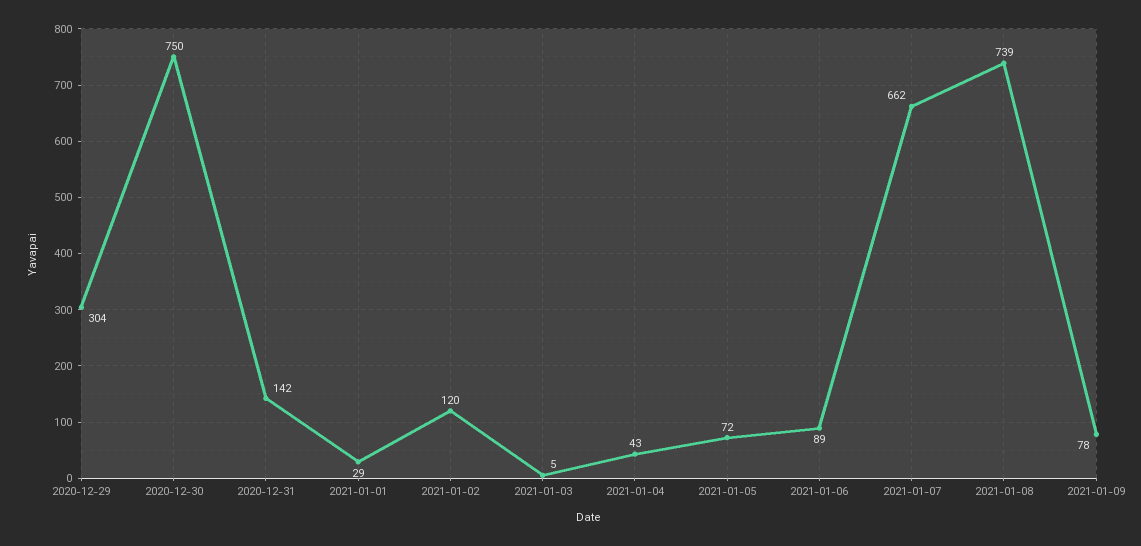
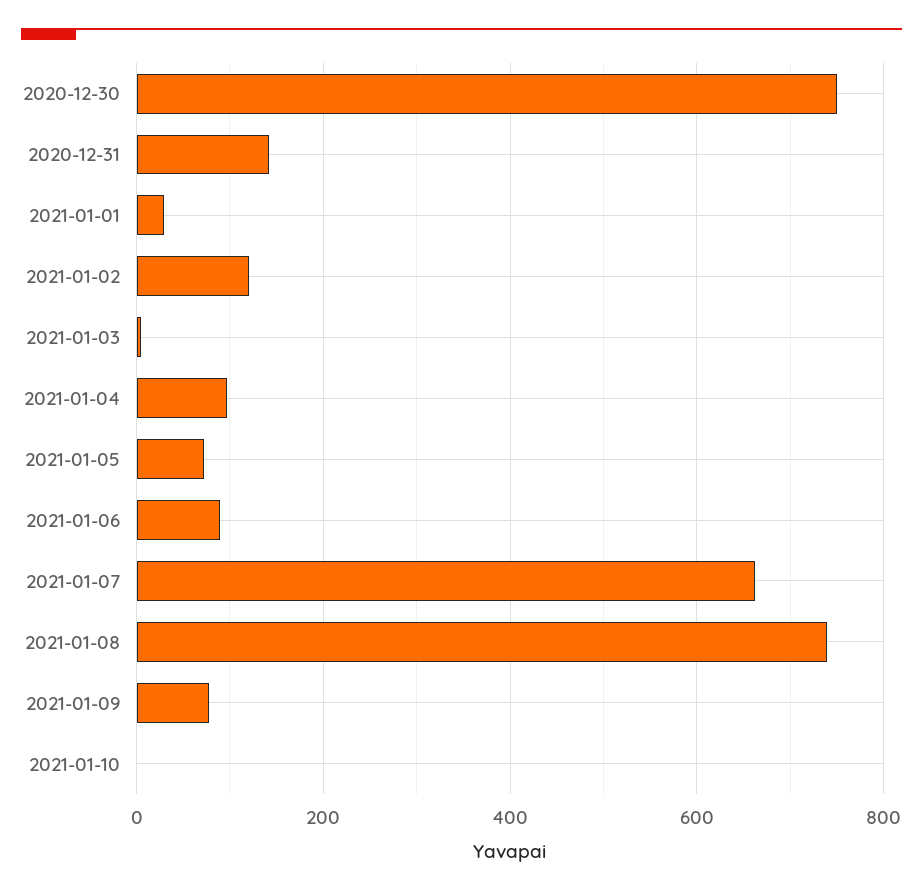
2020-12-29: 304 -> none
2021-01-04: 43 -> 100
2021-01-10: none -> 0

